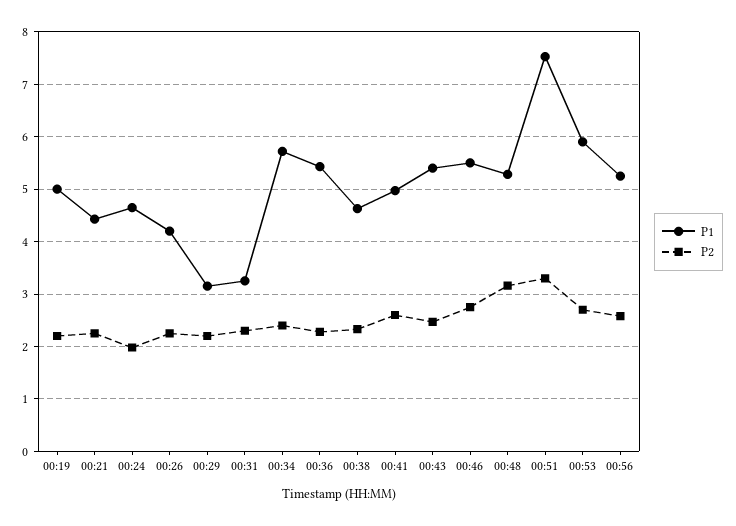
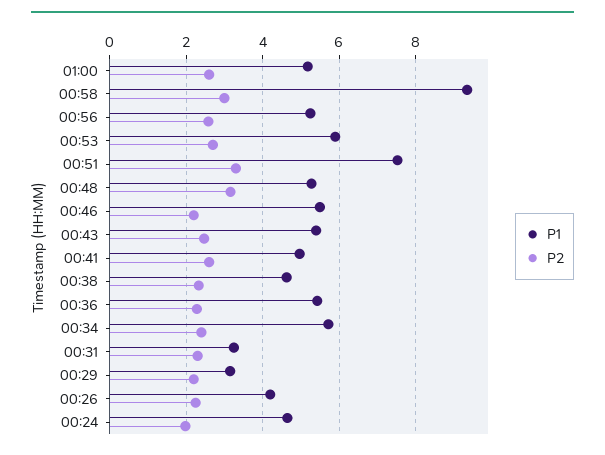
P1, 00:19: 5 -> none
P2, 00:19: 2.2 -> none
P1, 00:21: 4.4 -> none
P2, 00:21: 2.2 -> none
P2, 00:46: 2.8 -> 2.2
P1, 01:00: none -> 5.2
P2, 01:00: none -> 2.6
P1, 00:58: none -> 9.4
P2, 00:58: none -> 3

